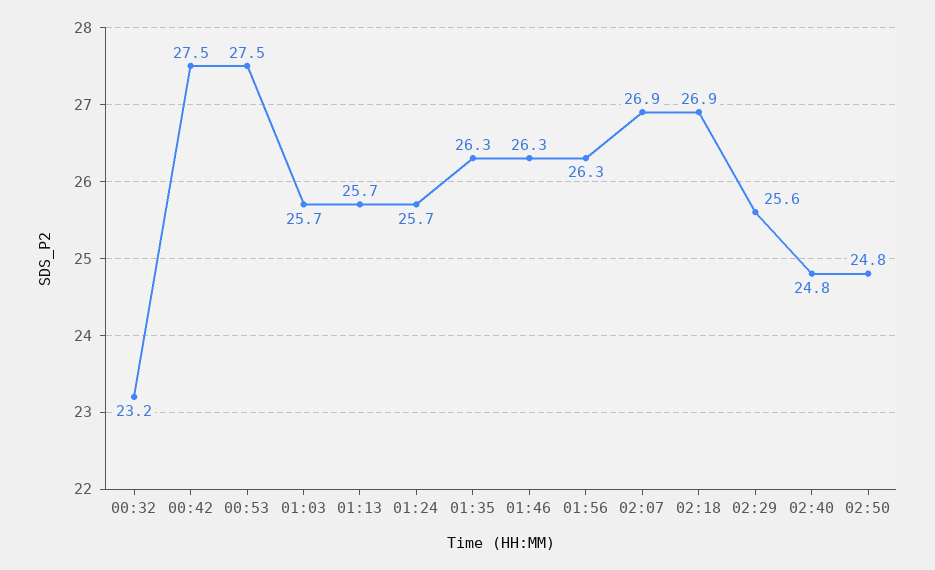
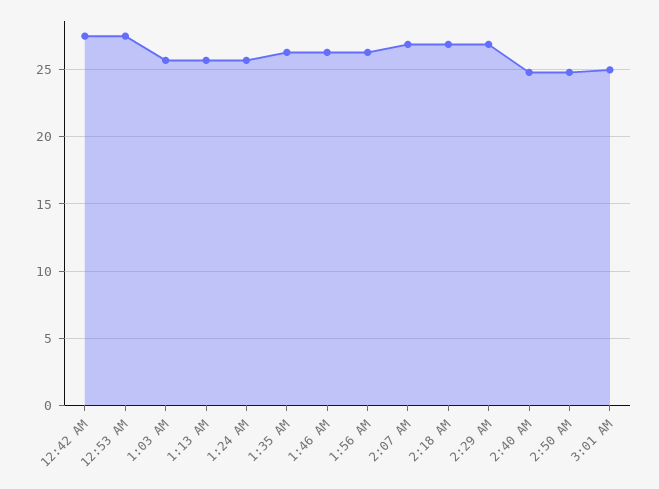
00:32: 23.2 -> none
02:29: 25.6 -> 27
3:01 AM: none -> 25

